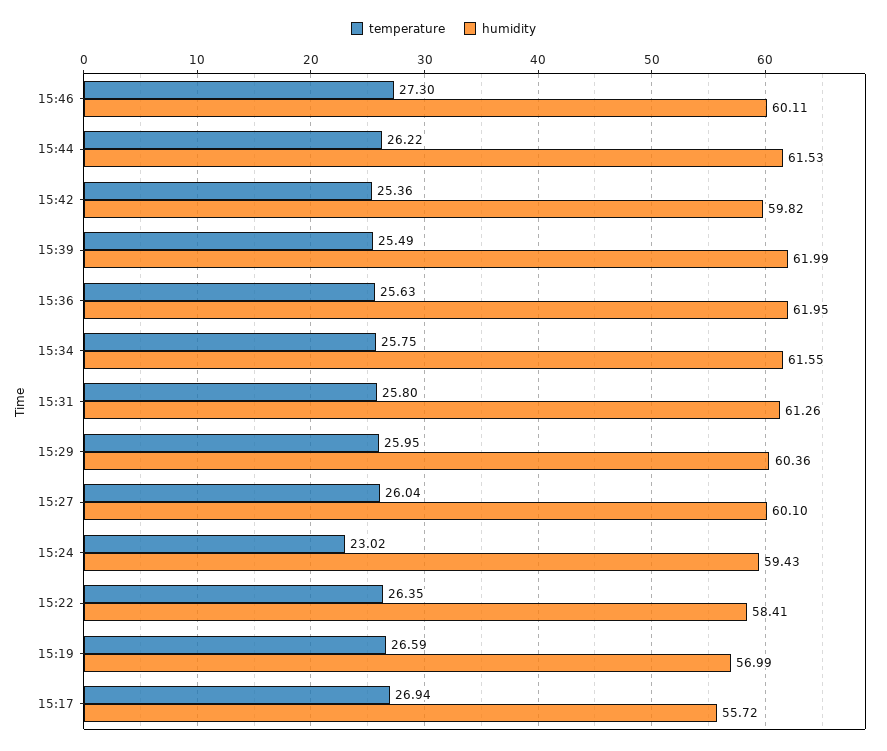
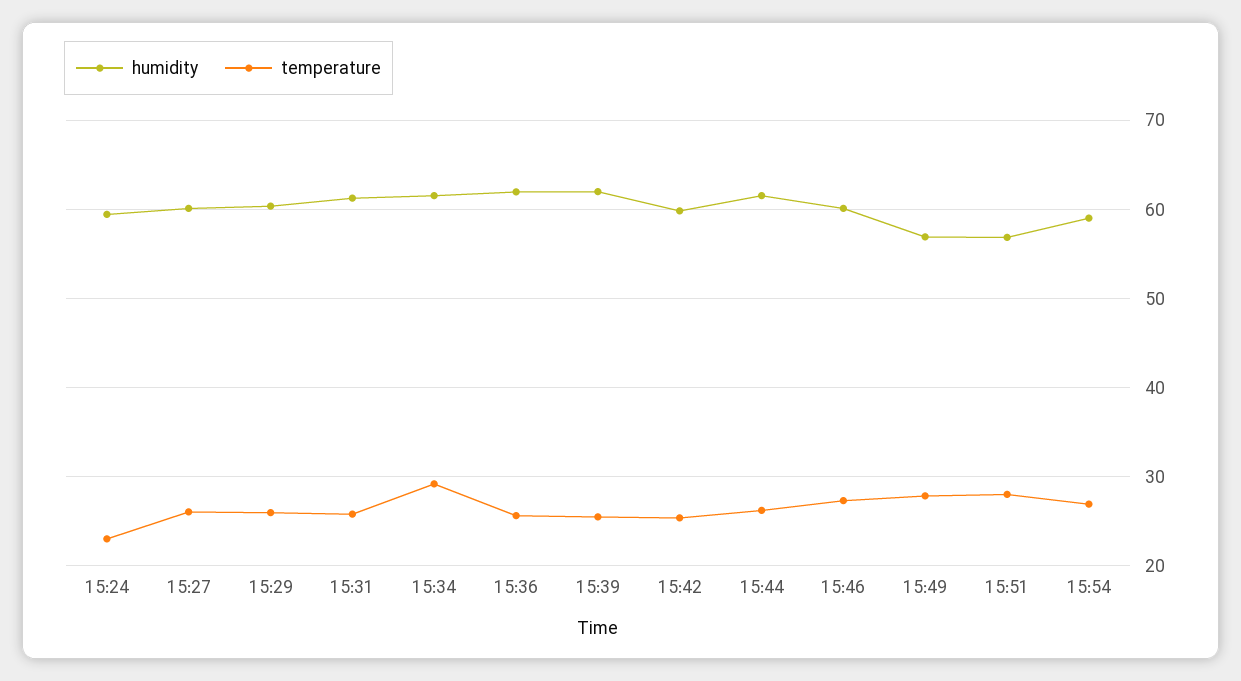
temperature, 15:34: 25.75 -> 29
temperature, 15:22: 26.35 -> none
humidity, 15:22: 58.41 -> none
temperature, 15:19: 26.59 -> none
humidity, 15:19: 56.99 -> none
temperature, 15:17: 26.94 -> none
humidity, 15:17: 55.72 -> none
humidity, 15:49: none -> 57
temperature, 15:49: none -> 28
humidity, 15:51: none -> 57
temperature, 15:51: none -> 28
humidity, 15:54: none -> 59
temperature, 15:54: none -> 27

